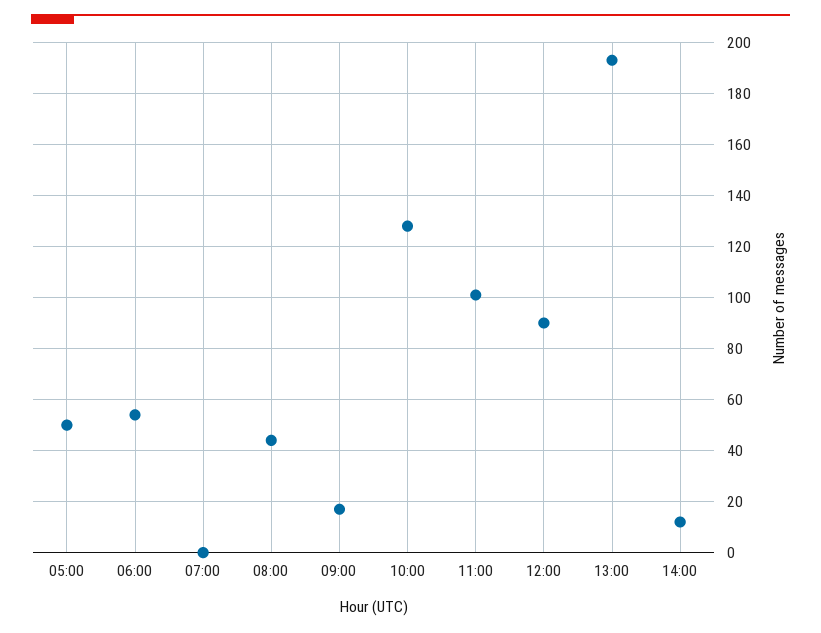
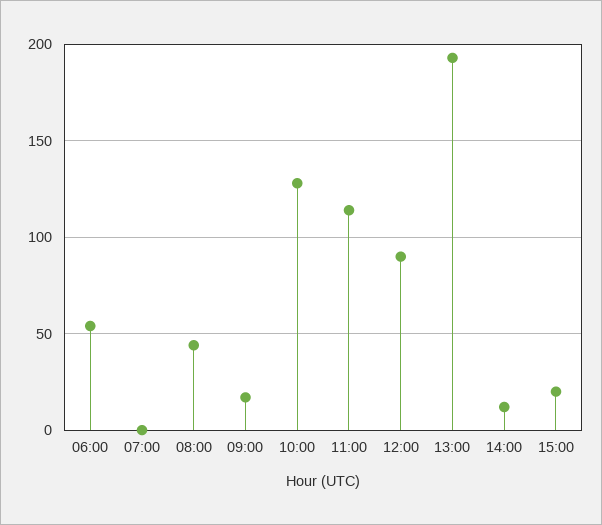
05:00: 50 -> none
11:00: 100 -> 115
15:00: none -> 20

